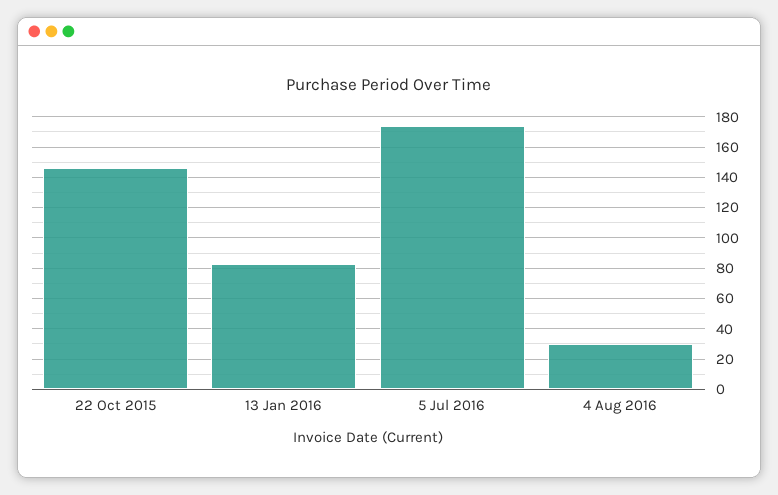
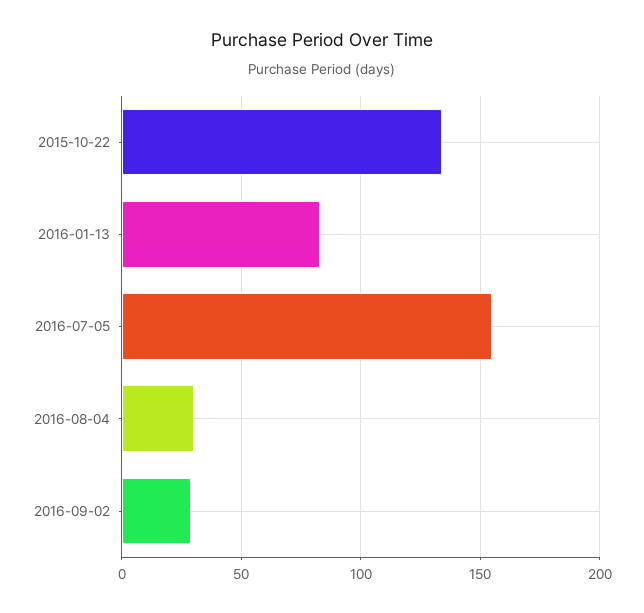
22 Oct 2015: 145 -> 135
5 Jul 2016: 175 -> 155
2016-09-02: none -> 30

